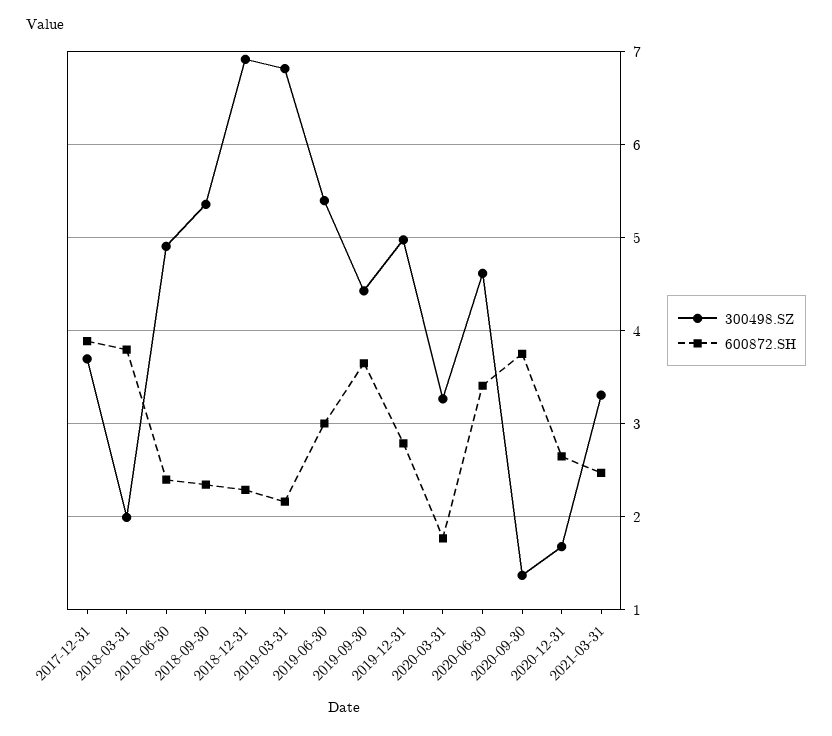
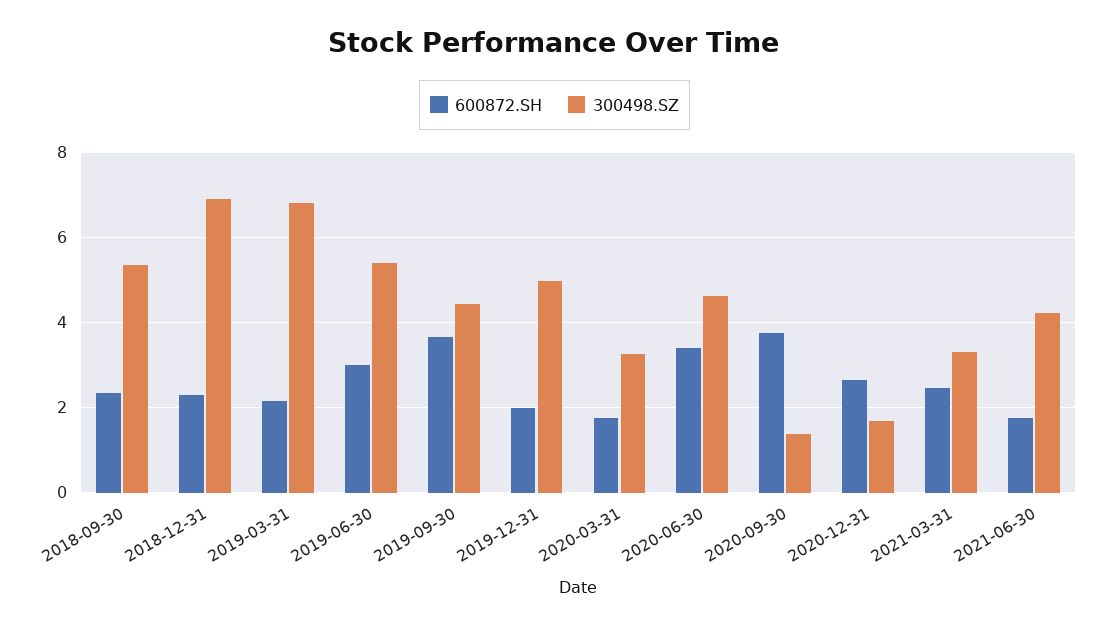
300498.SZ, 2017-12-31: 3.7 -> none
600872.SH, 2017-12-31: 3.9 -> none
300498.SZ, 2018-03-31: 2 -> none
600872.SH, 2018-03-31: 3.8 -> none
300498.SZ, 2018-06-30: 4.9 -> none
600872.SH, 2018-06-30: 2.4 -> none
600872.SH, 2019-12-31: 2.8 -> 2
600872.SH, 2021-06-30: none -> 1.8
300498.SZ, 2021-06-30: none -> 4.2

